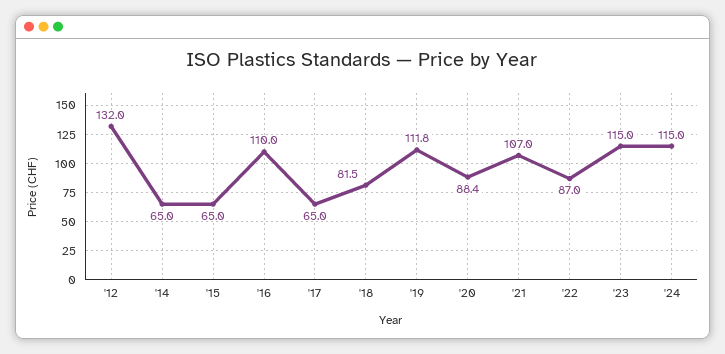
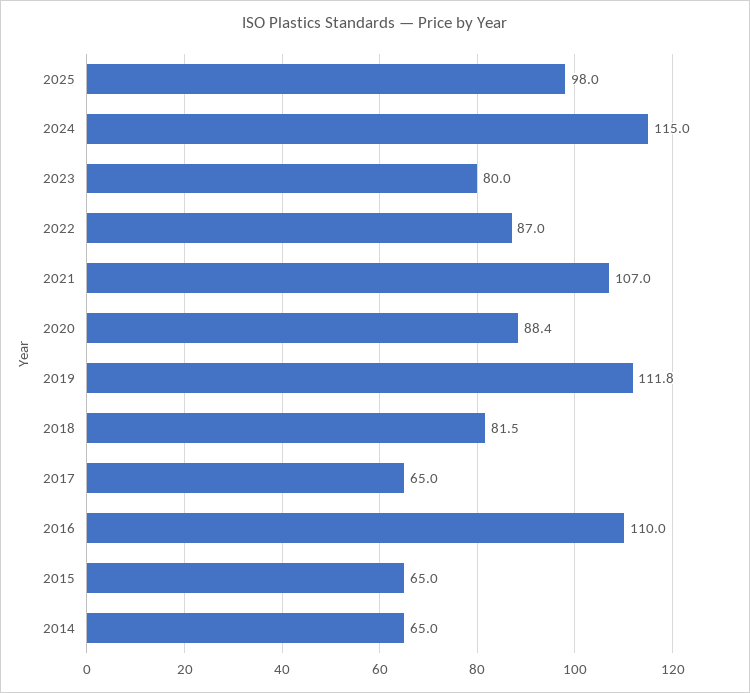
'12: 132 -> none
'23: 115 -> 80
2025: none -> 98

